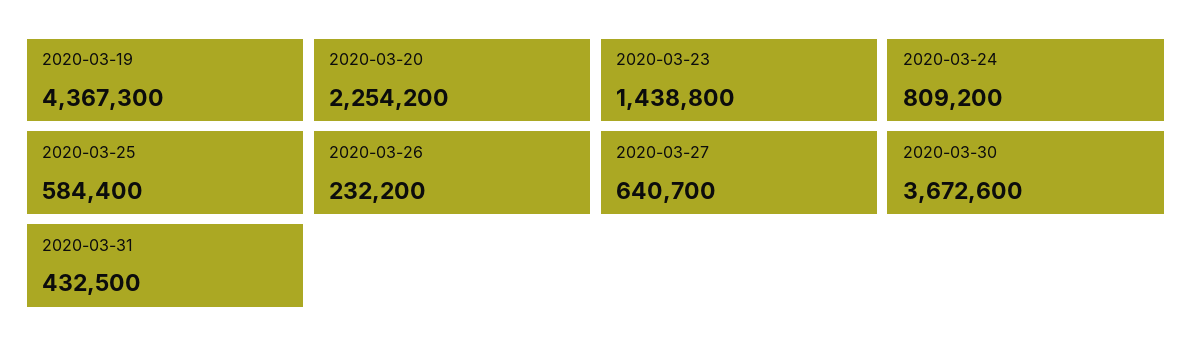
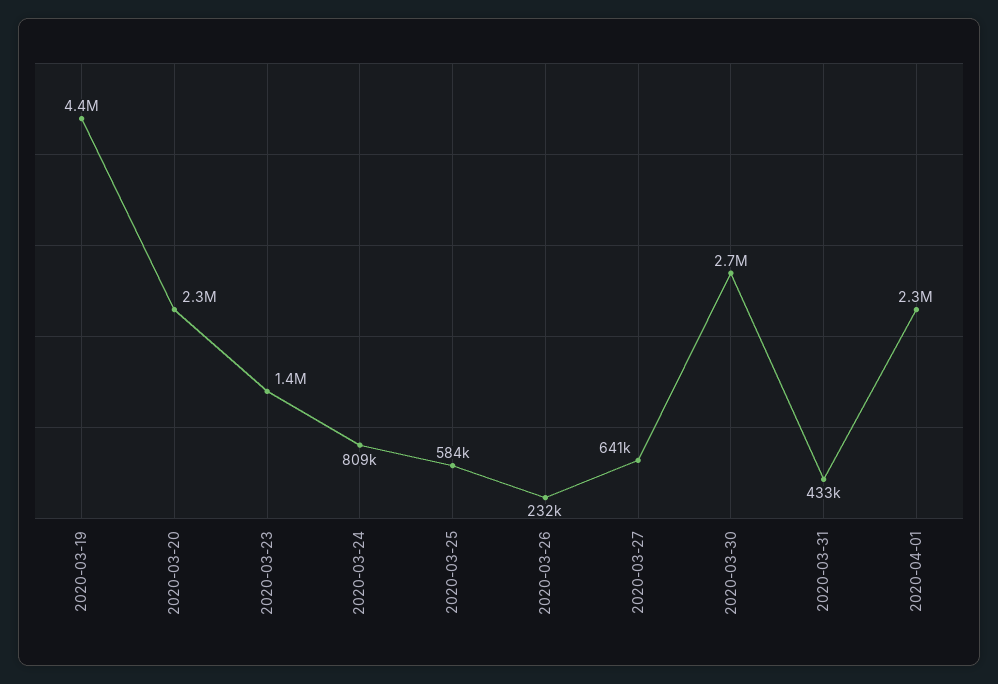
2020-03-30: 3672600 -> 2700000
2020-04-01: none -> 2300000

